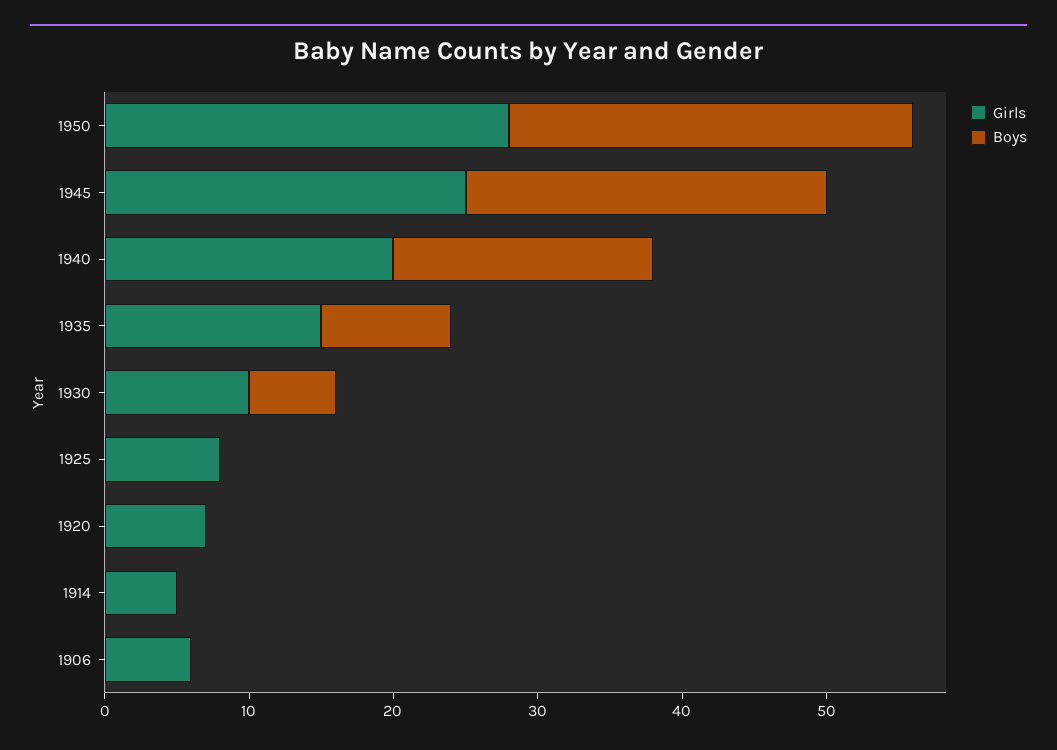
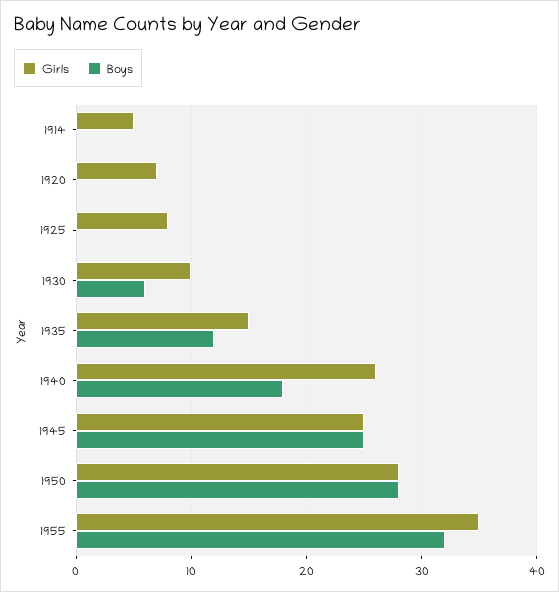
Girls, 1940: 20 -> 26
Boys, 1935: 9 -> 12
Girls, 1906: 6 -> none
Boys, 1906: 0 -> none
Girls, 1955: none -> 35
Boys, 1955: none -> 32

